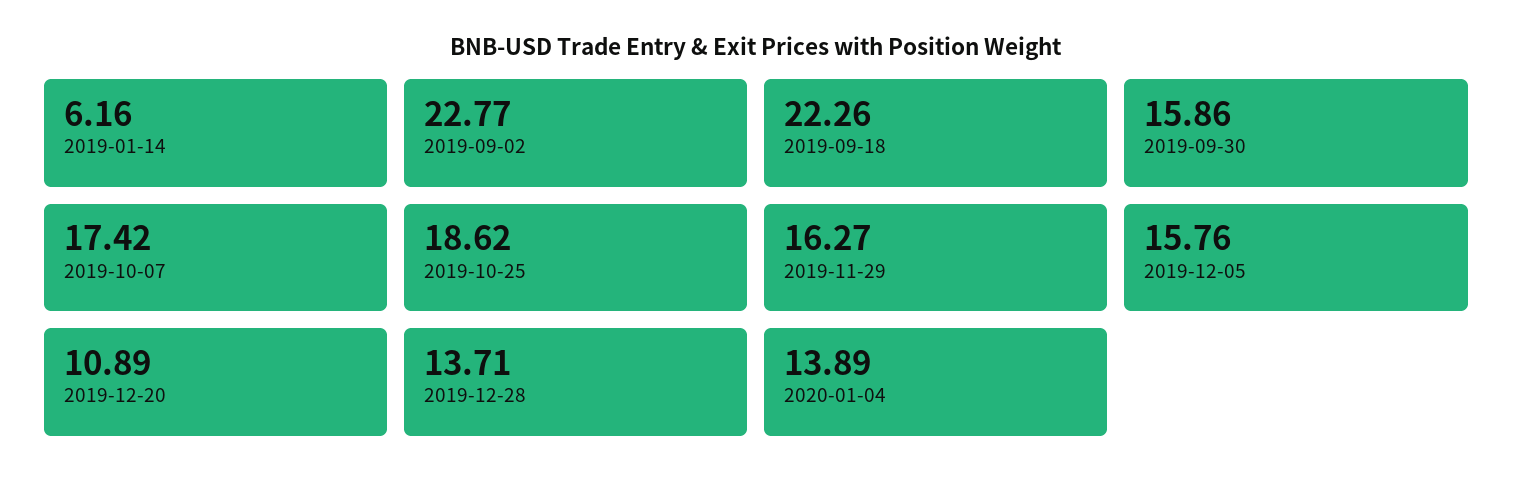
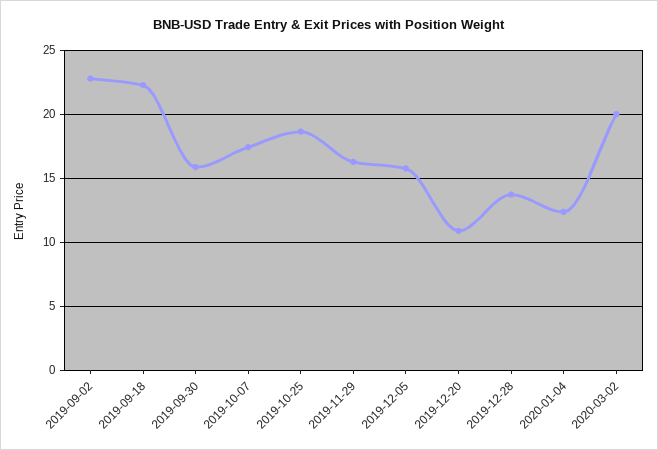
2019-01-14: 6.16 -> none
2020-01-04: 13.89 -> 12.5
2020-03-02: none -> 20

